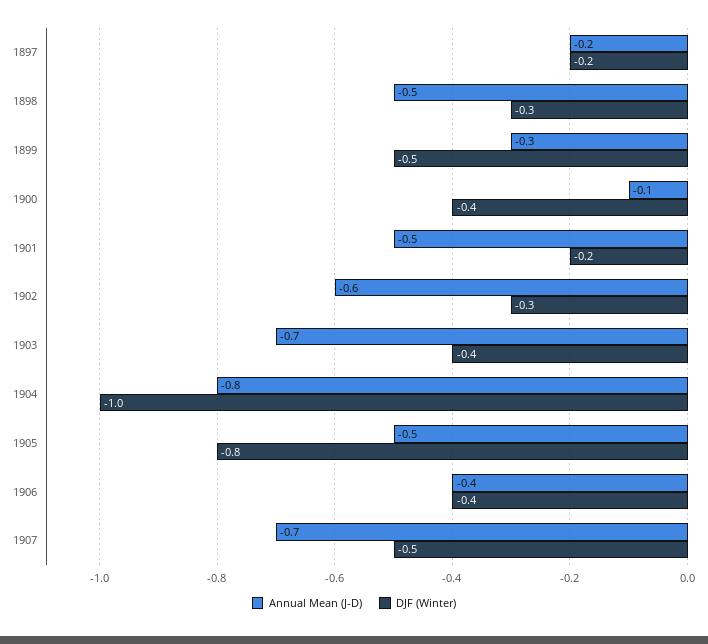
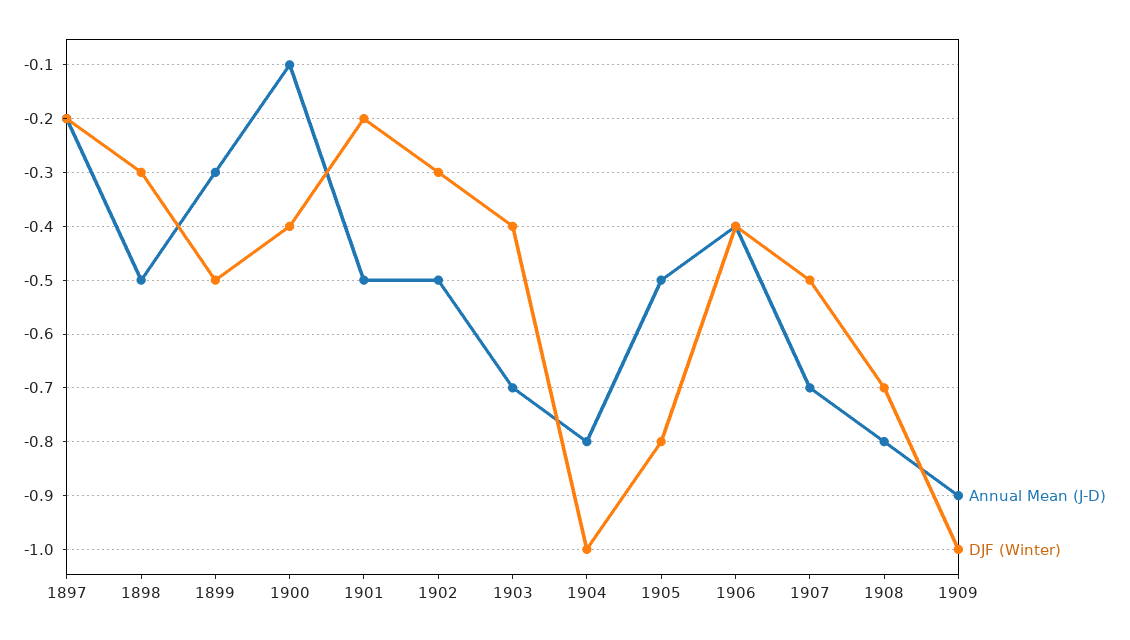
Annual Mean (J-D), 1902: -0.6 -> -0.5
Annual Mean (J-D), 1908: none -> -0.8
DJF (Winter), 1908: none -> -0.7
Annual Mean (J-D), 1909: none -> -0.9
DJF (Winter), 1909: none -> -1

